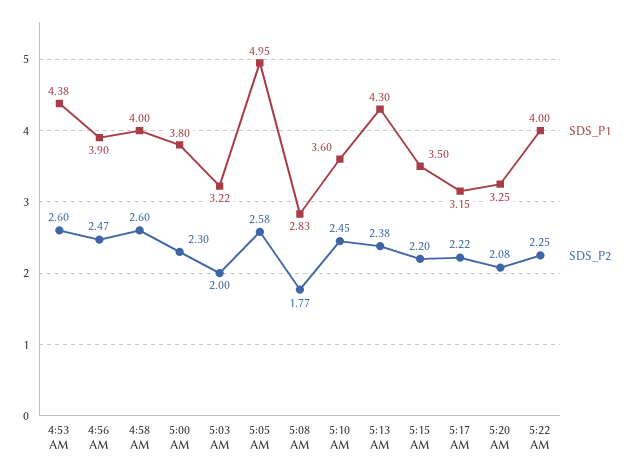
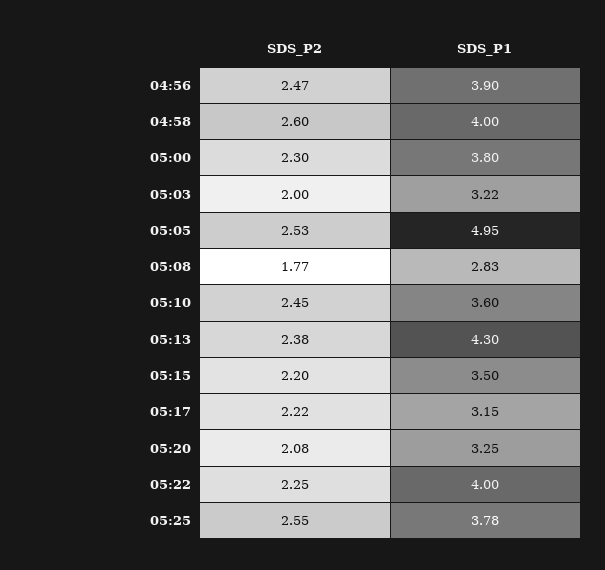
SDS_P1, 4:53 AM: 4.38 -> none
SDS_P2, 4:53 AM: 2.6 -> none
SDS_P2, 5:05 AM: 2.58 -> 2.53
SDS_P2, 05:25: none -> 2.55
SDS_P1, 05:25: none -> 3.78

